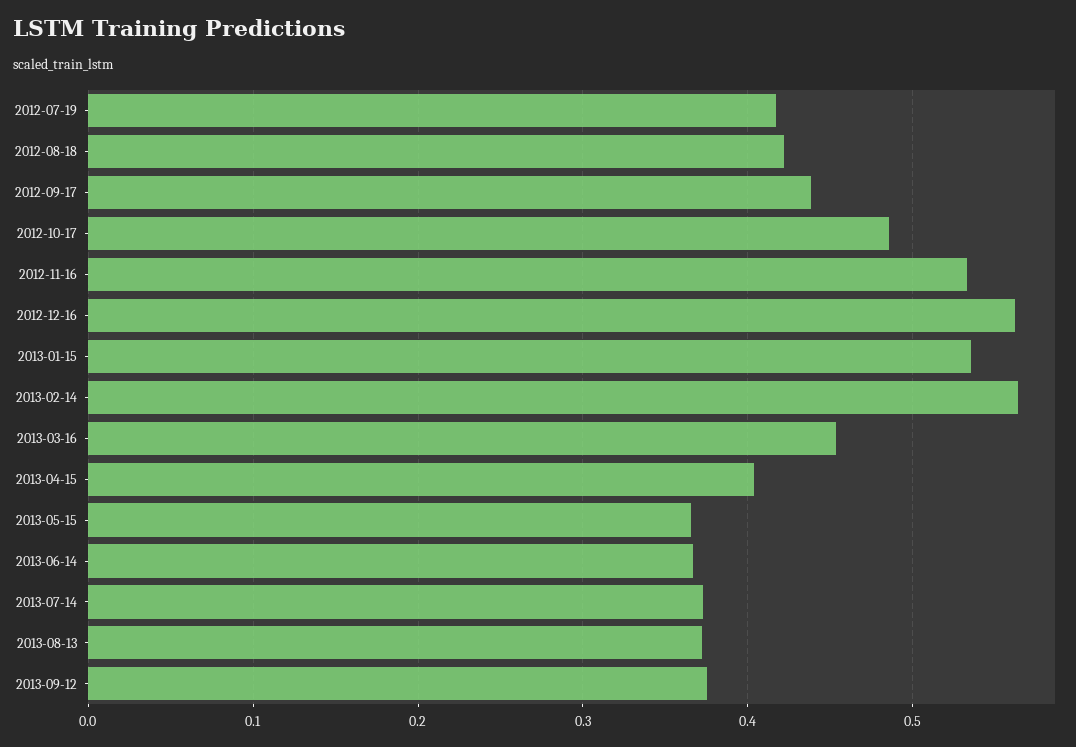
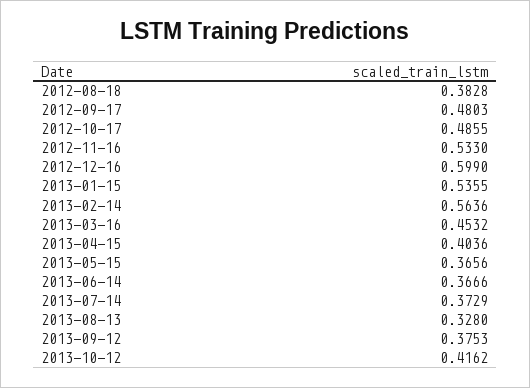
2012-07-19: 0.42 -> none
2012-08-18: 0.42 -> 0.3828
2012-09-17: 0.44 -> 0.4803
2012-12-16: 0.56 -> 0.599
2013-08-13: 0.37 -> 0.328
2013-10-12: none -> 0.4162

